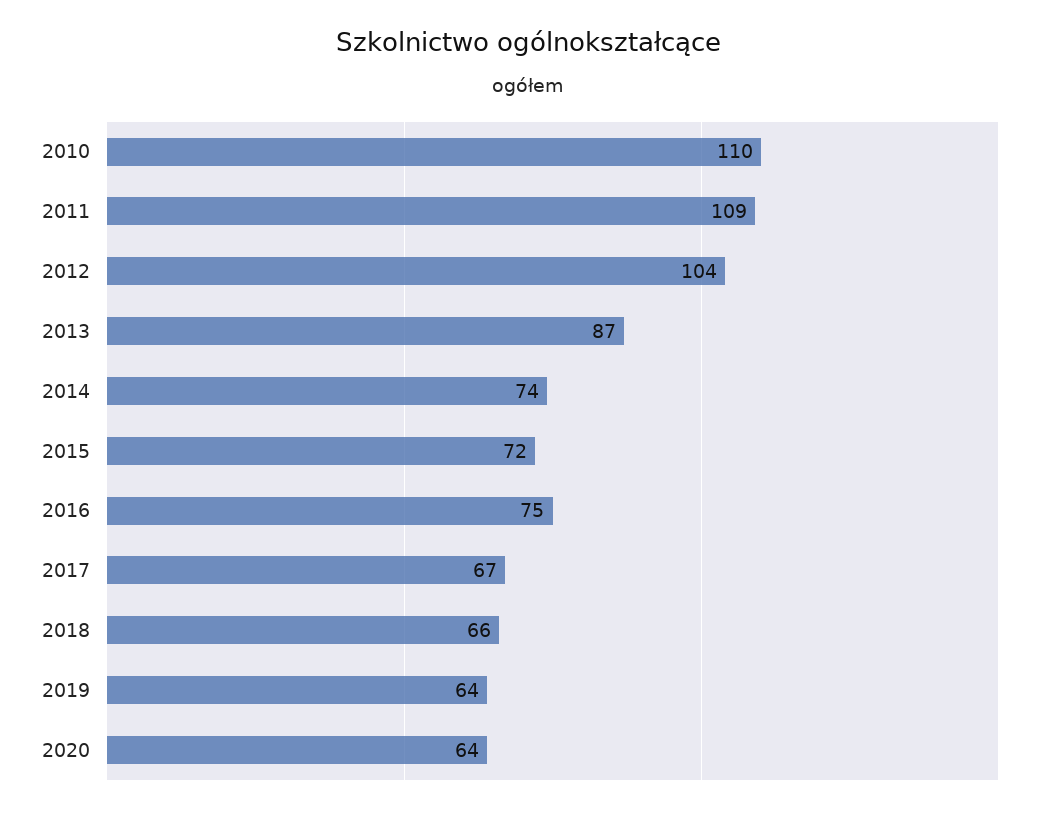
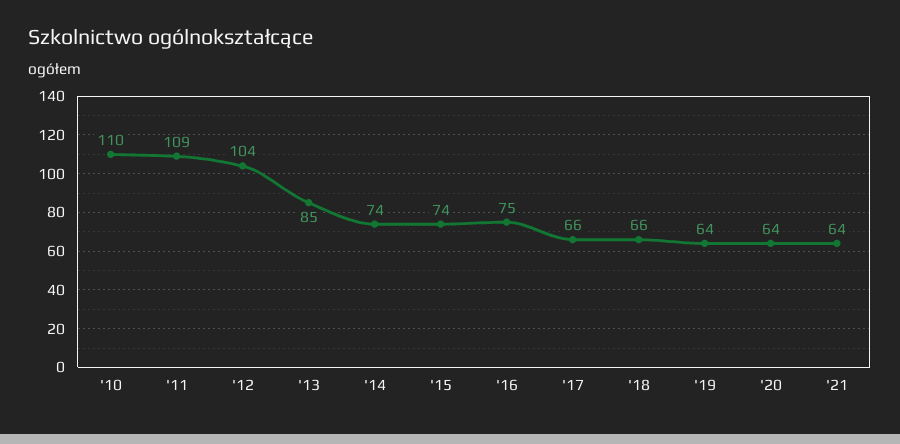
2013: 87 -> 85
2015: 72 -> 74
2017: 67 -> 66
'21: none -> 64

